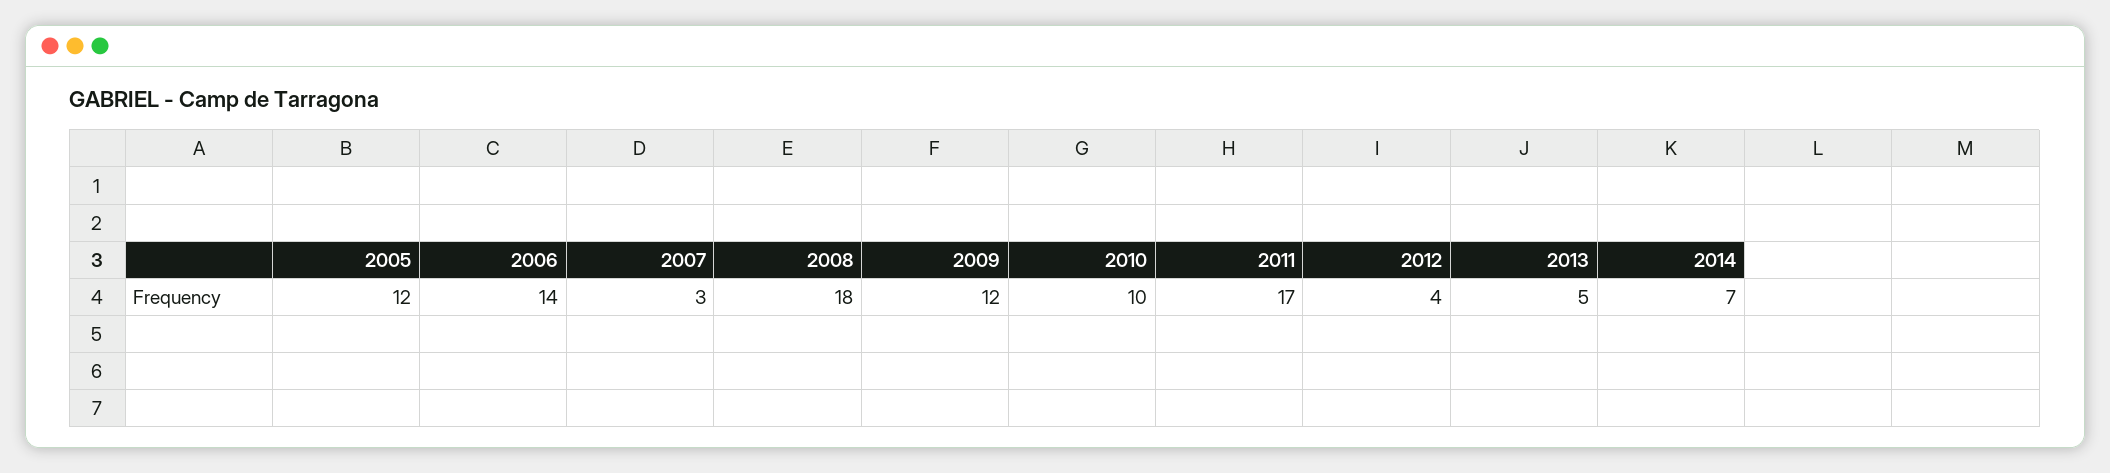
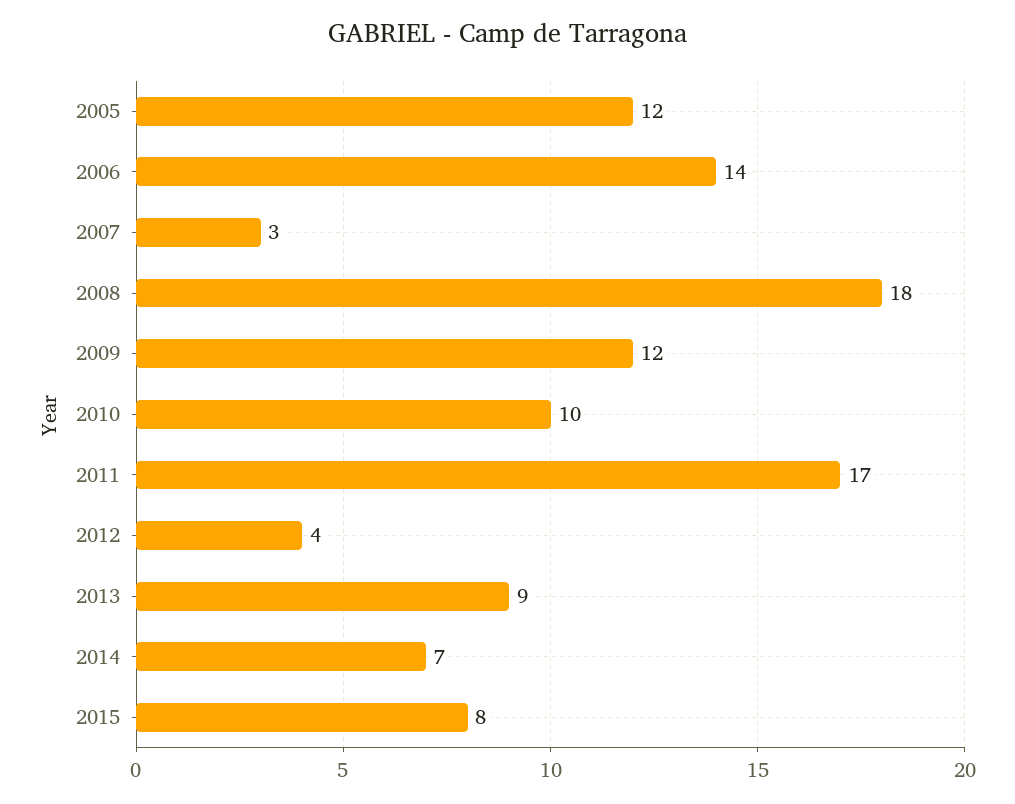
2013: 5 -> 9
2015: none -> 8

